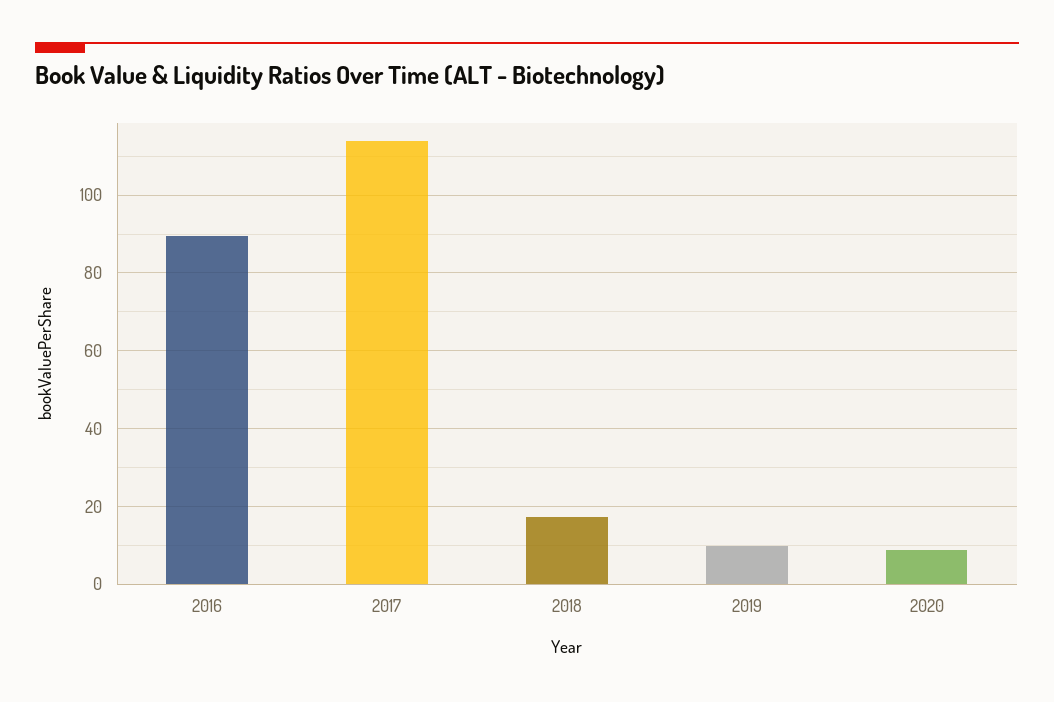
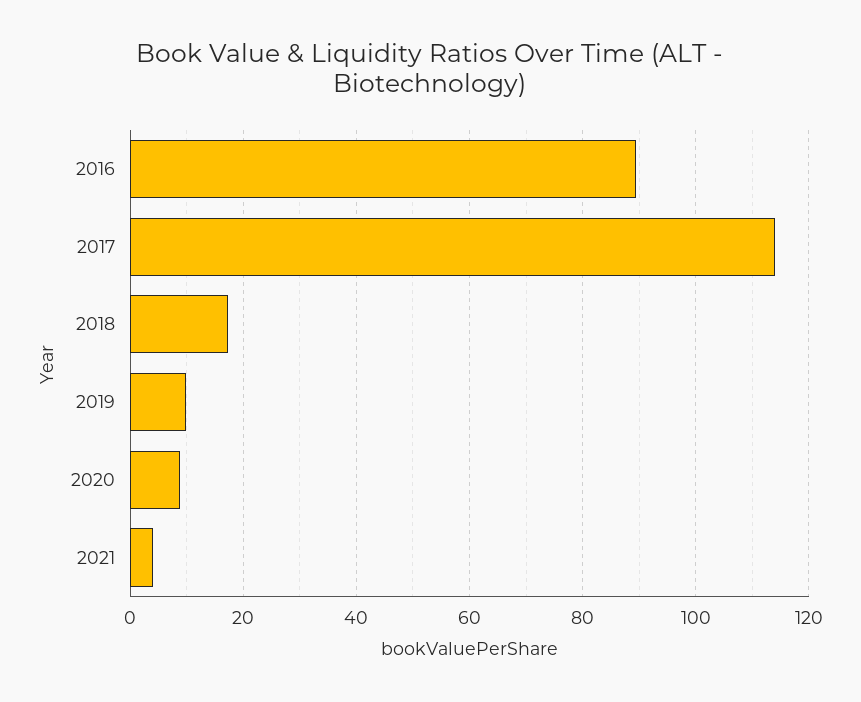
2021: none -> 4

